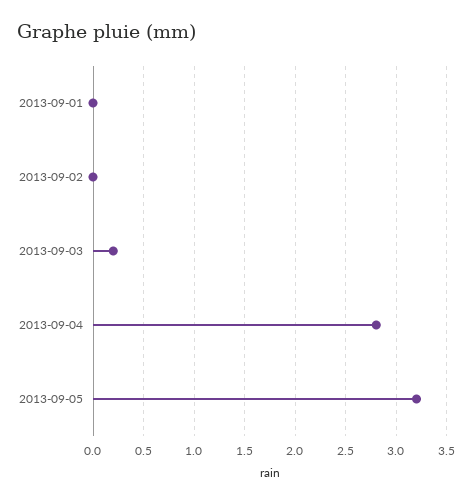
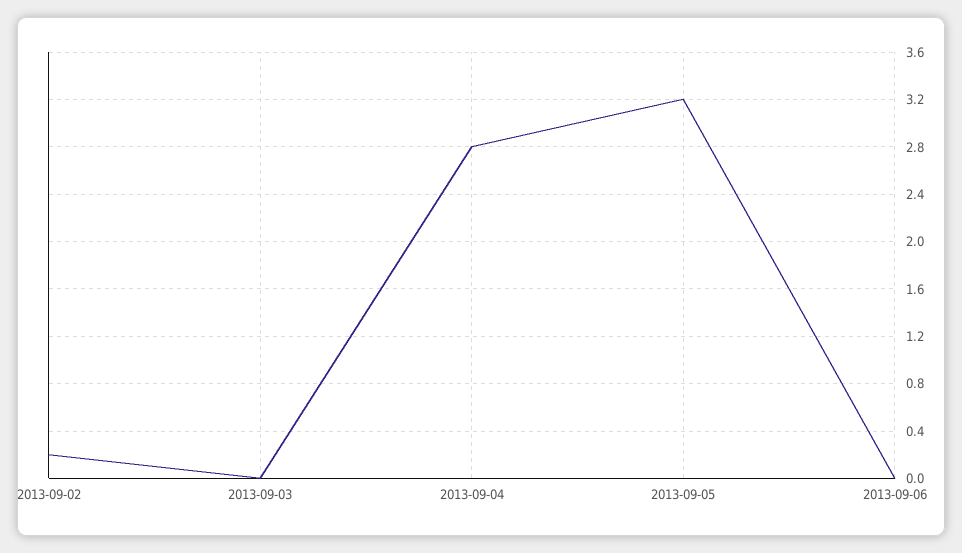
2013-09-01: 0 -> none
2013-09-02: 0 -> 0.2
2013-09-03: 0.2 -> 0
2013-09-06: none -> 0

